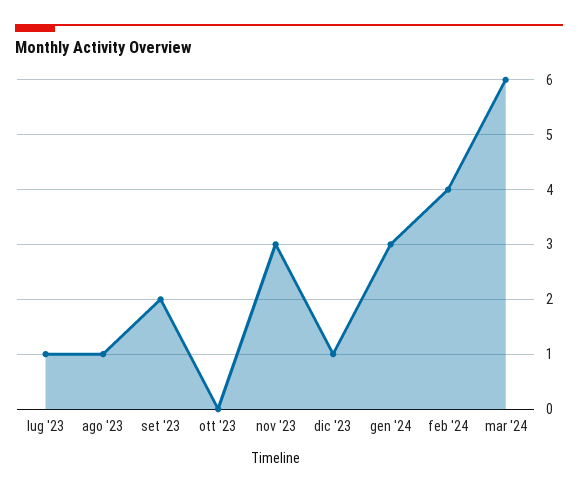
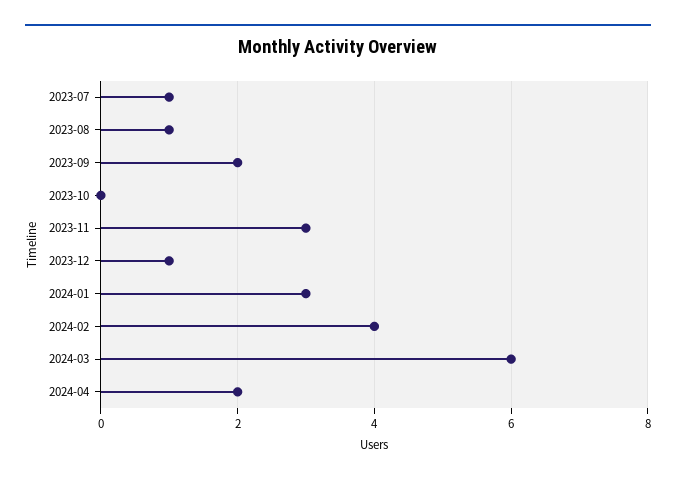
2024-04: none -> 2

